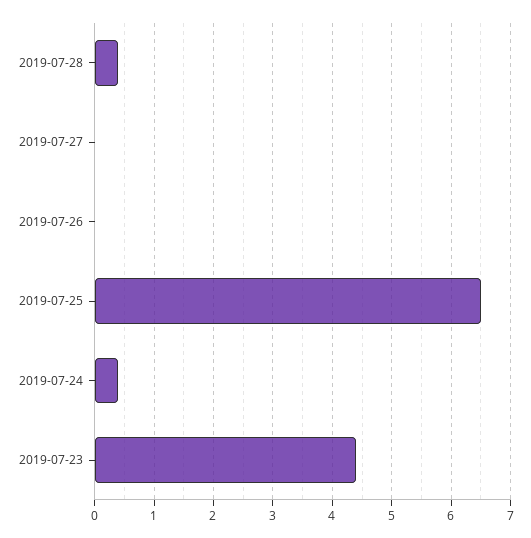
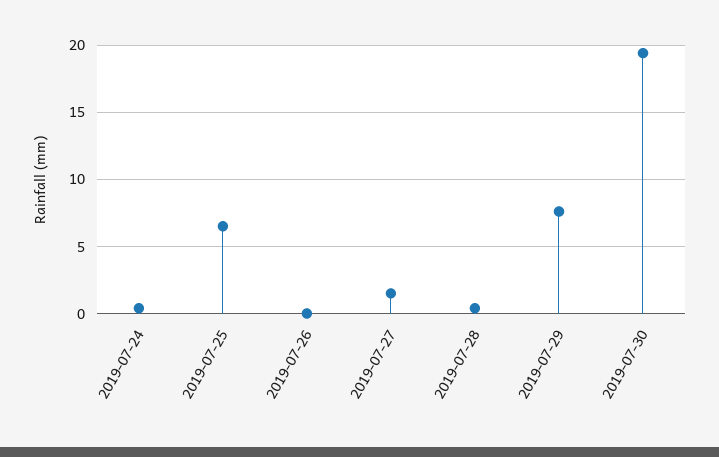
2019-07-27: 0 -> 1.5
2019-07-23: 4.5 -> none
2019-07-29: none -> 7.5
2019-07-30: none -> 19.5

